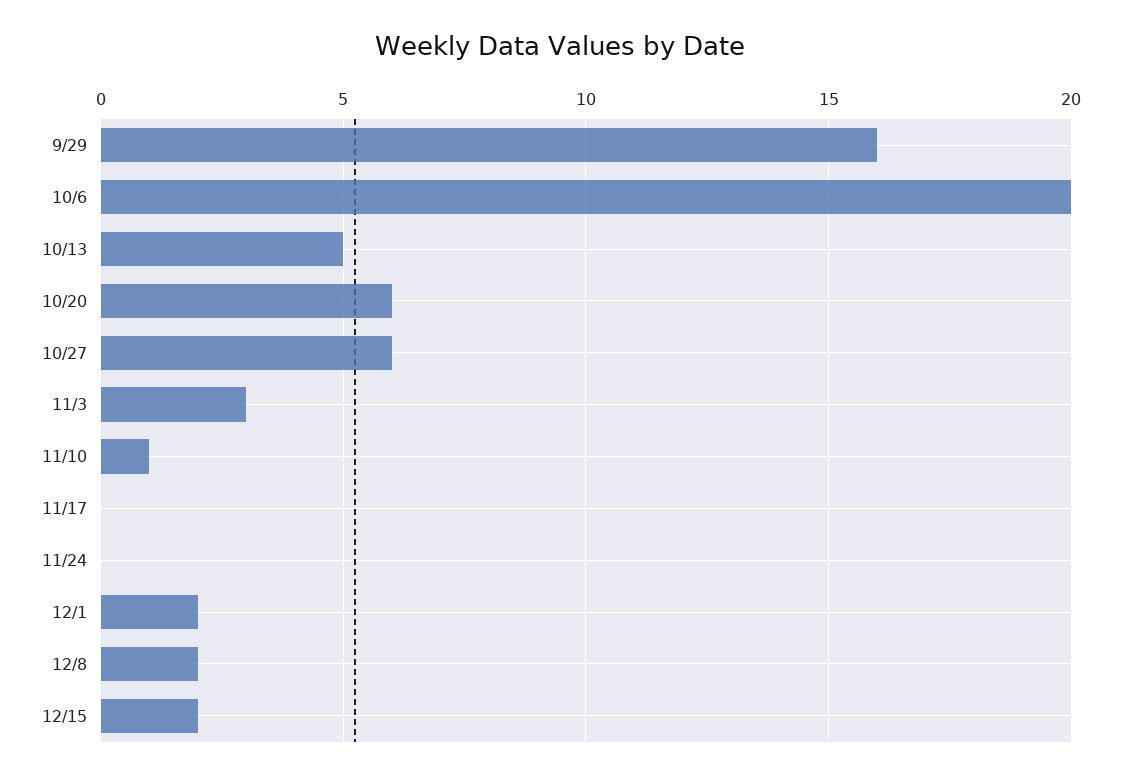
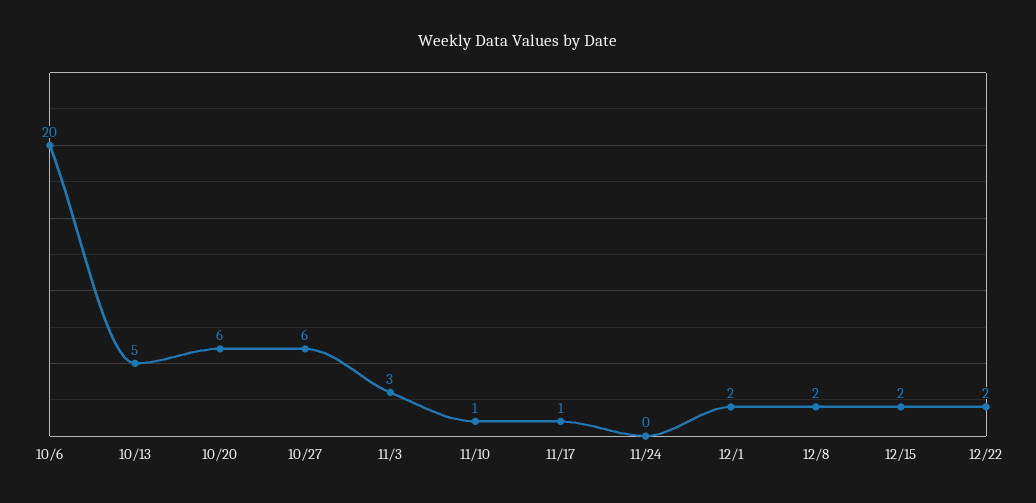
9/29: 16 -> none
11/17: 0 -> 1
12/22: none -> 2

